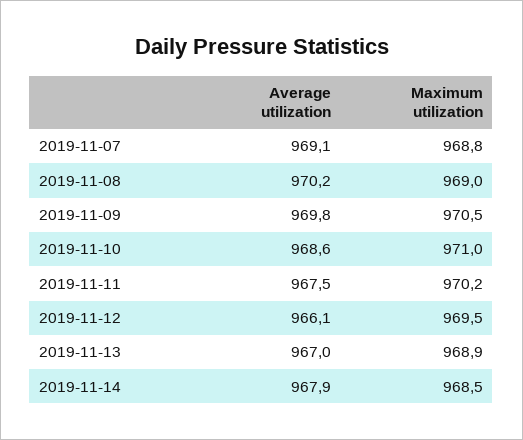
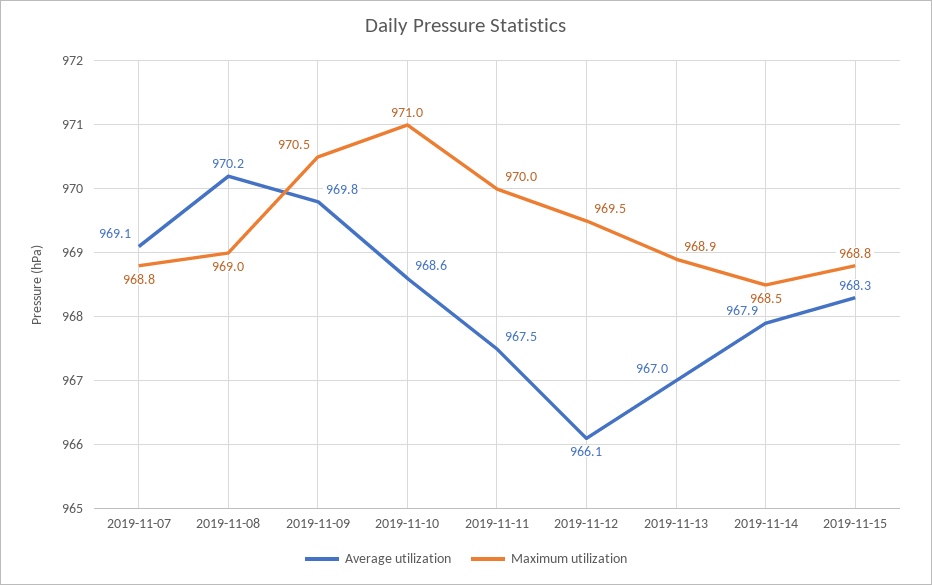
Maximum utilization, 2019-11-11: 970.2 -> 970
Average utilization, 2019-11-15: none -> 968.3
Maximum utilization, 2019-11-15: none -> 968.8

